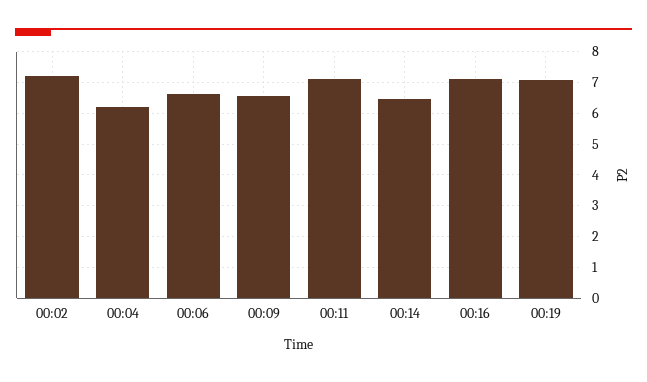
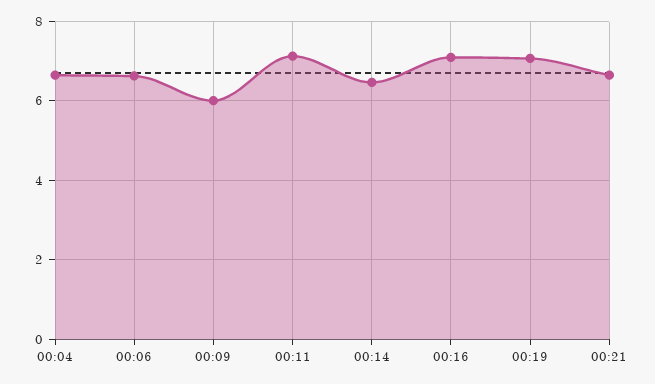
00:02: 7.2 -> none
00:04: 6.2 -> 6.6
00:09: 6.6 -> 6
00:21: none -> 6.6

